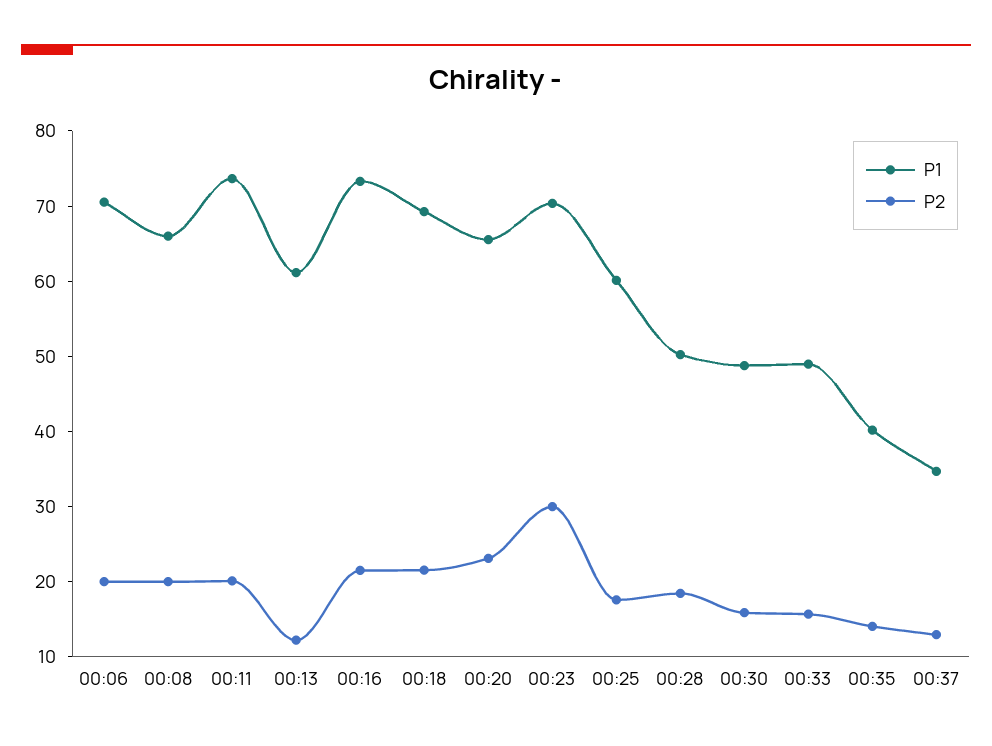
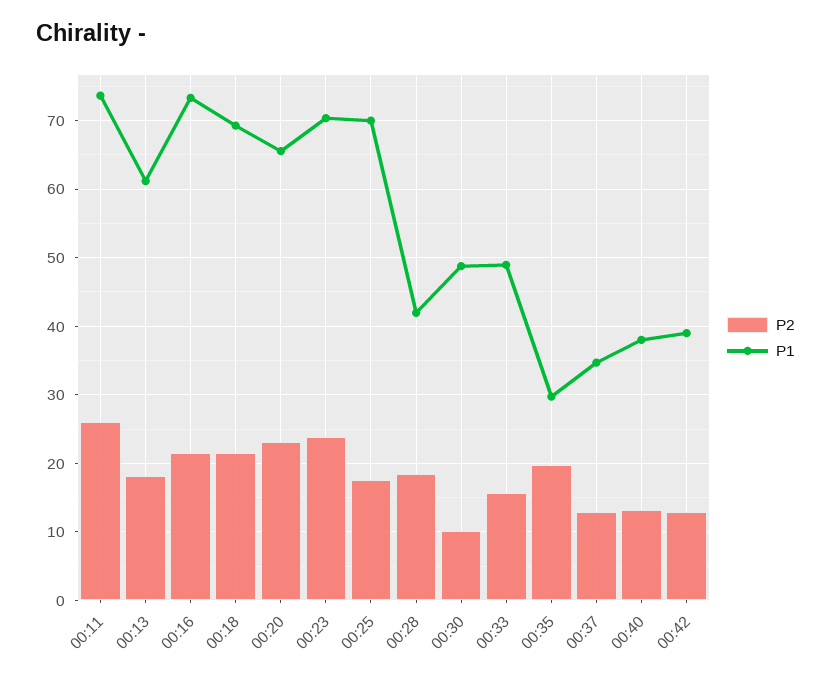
P1, 00:06: 70 -> none
P2, 00:06: 20 -> none
P1, 00:08: 66 -> none
P2, 00:08: 20 -> none
P2, 00:11: 20 -> 26
P2, 00:13: 12 -> 18
P2, 00:23: 30 -> 24
P1, 00:25: 60 -> 70
P1, 00:28: 50 -> 42
P2, 00:30: 16 -> 10
P1, 00:35: 40 -> 30
P2, 00:35: 14 -> 20
P2, 00:40: none -> 13
P1, 00:40: none -> 38
P2, 00:42: none -> 13
P1, 00:42: none -> 39

